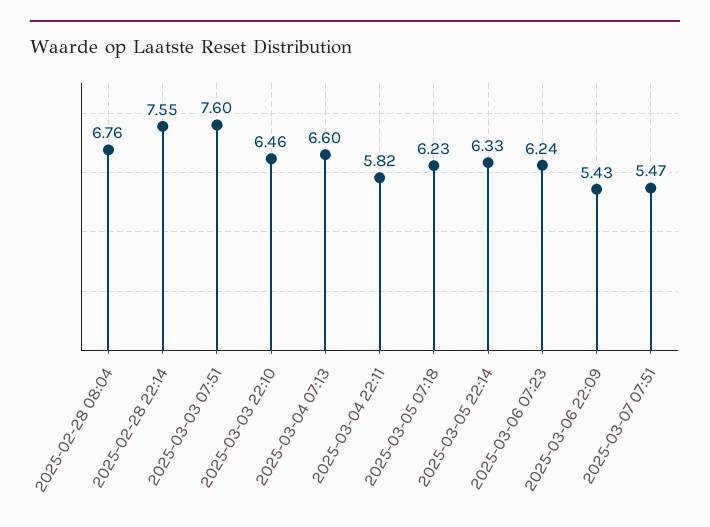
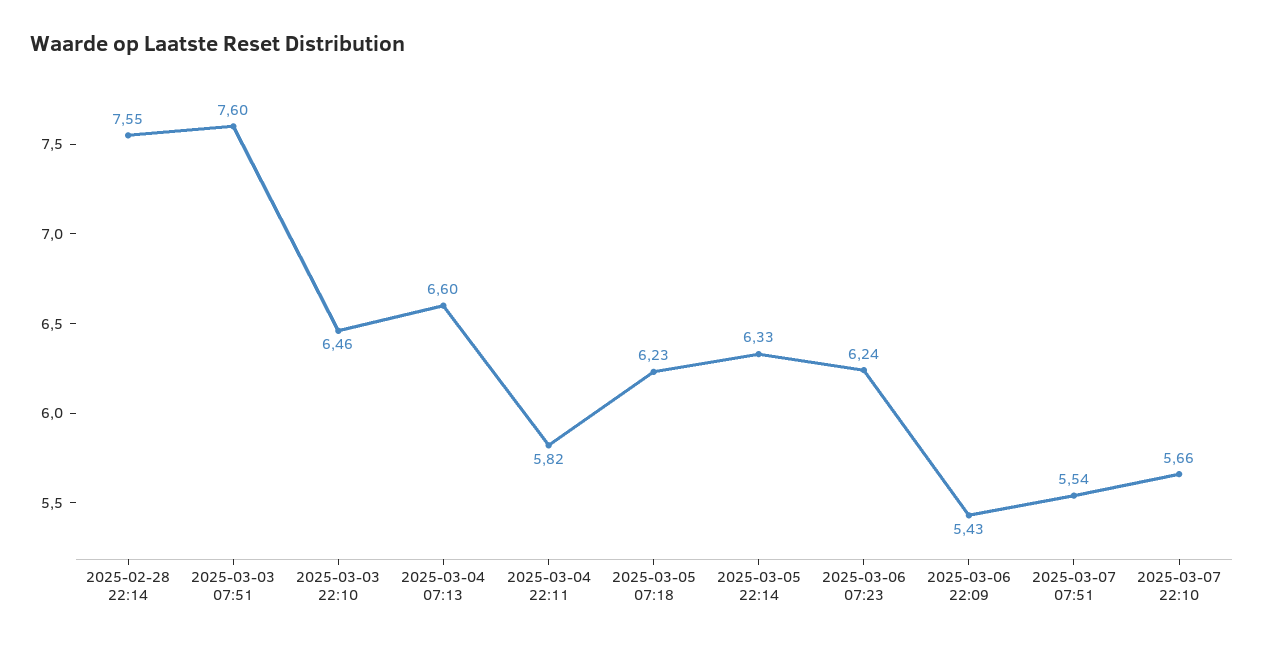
2025-02-28 08:04: 6.76 -> none
2025-03-07 07:51: 5.47 -> 5.54
2025-03-07 22:10: none -> 5.66

